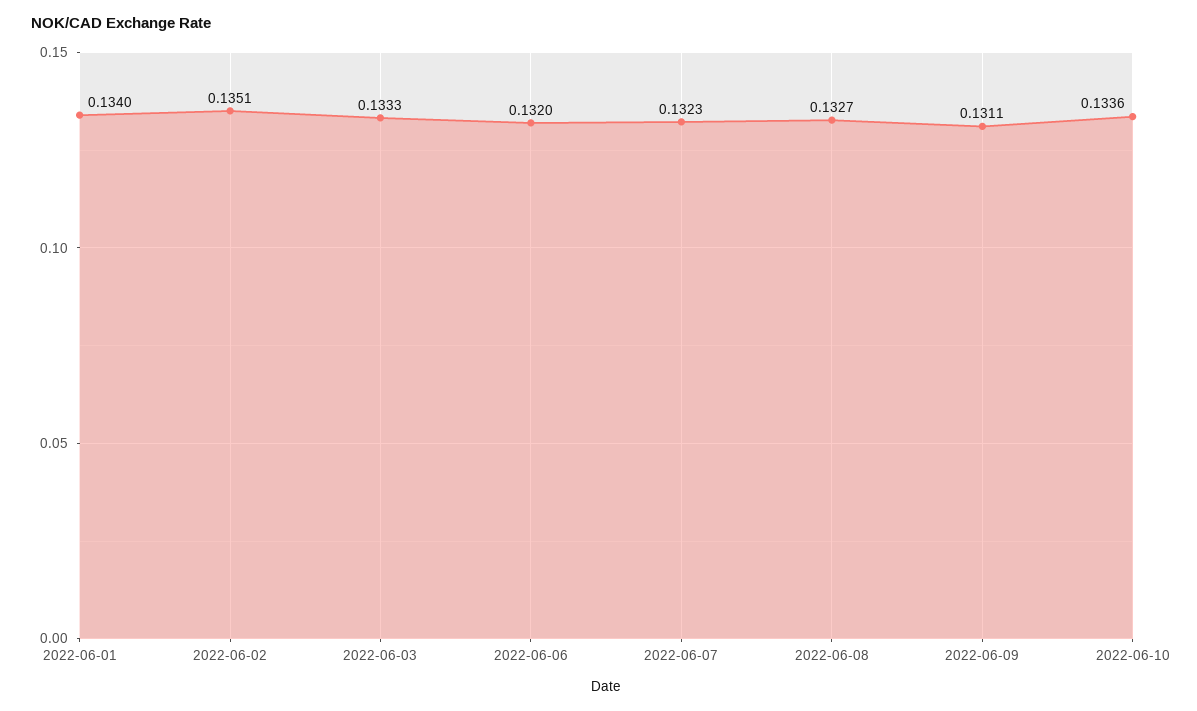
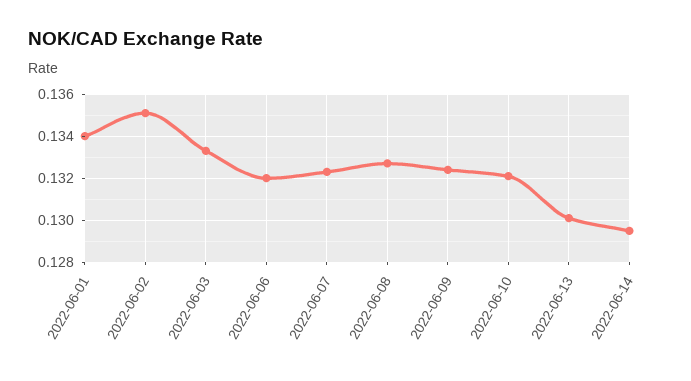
2022-06-09: 0.1311 -> 0.1325
2022-06-10: 0.1336 -> 0.132
2022-06-13: none -> 0.13
2022-06-14: none -> 0.1295

